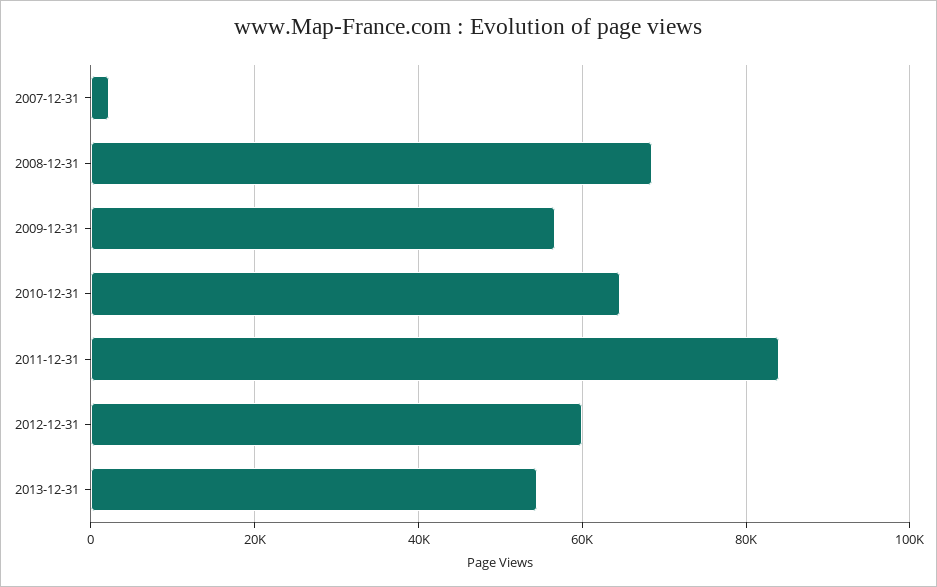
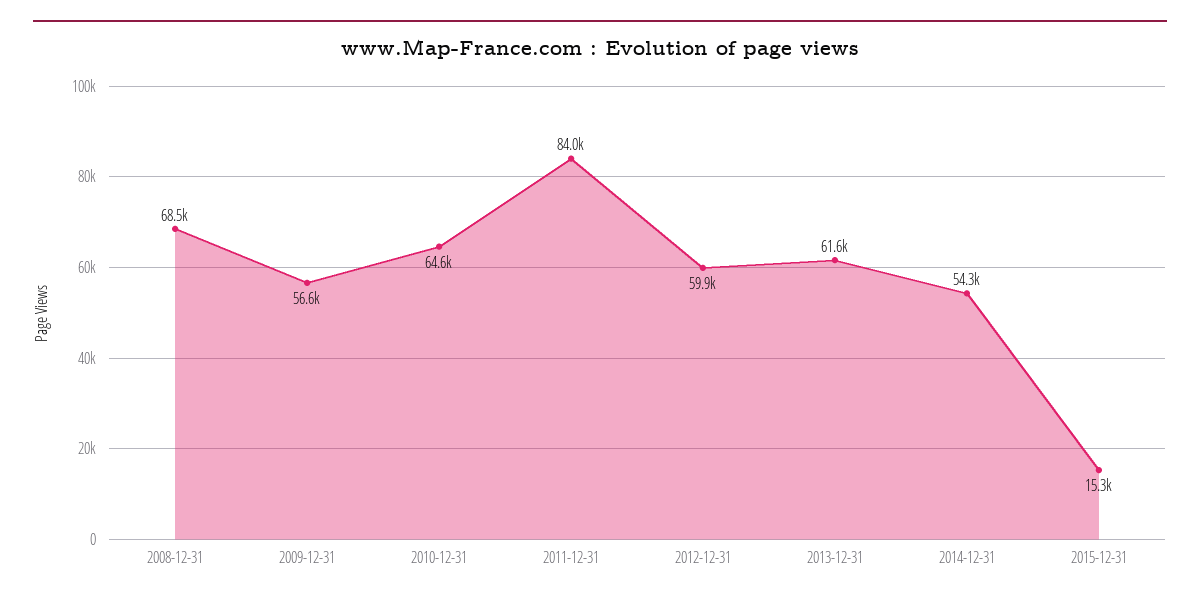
2007-12-31: 2000 -> none
2013-12-31: 54000 -> 61600
2014-12-31: none -> 54300
2015-12-31: none -> 15300

